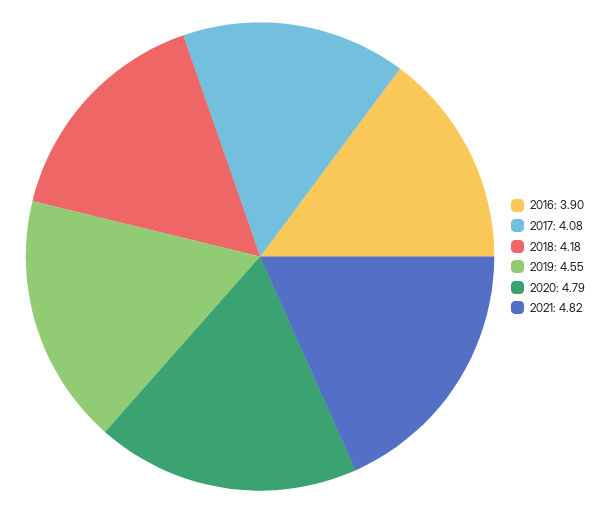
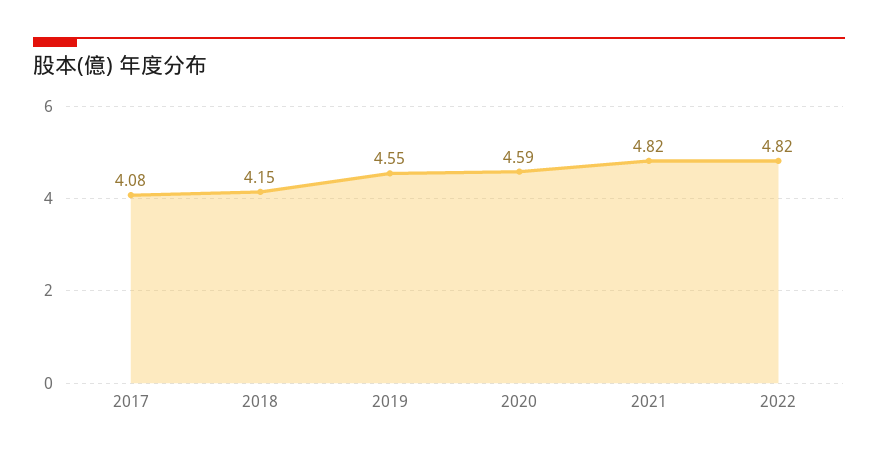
2016: 3.9 -> none
2018: 4.18 -> 4.15
2020: 4.79 -> 4.59
2022: none -> 4.82

